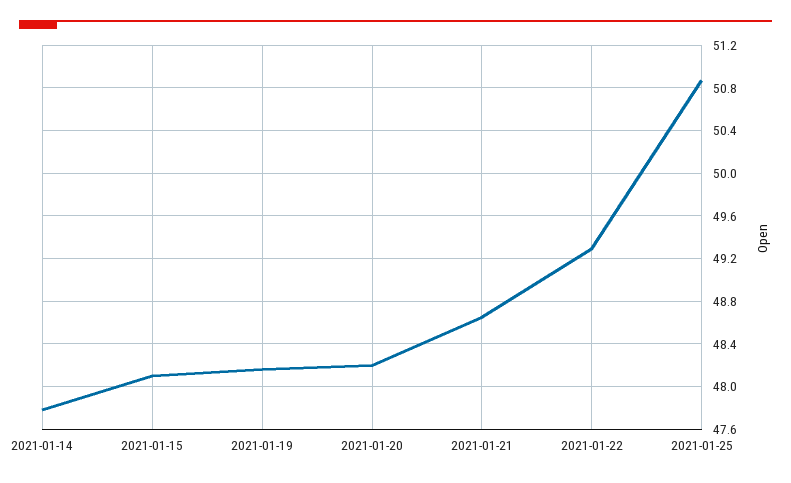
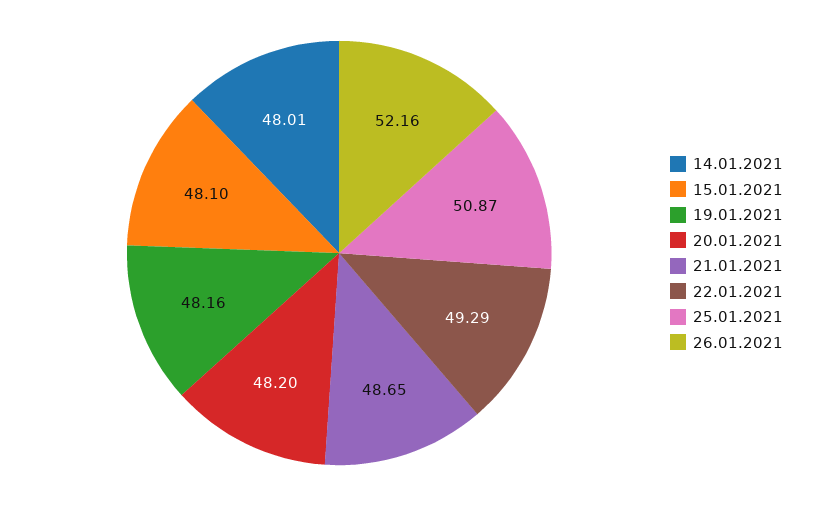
2021-01-14: 47.8 -> 48.01
26.01.2021: none -> 52.16

